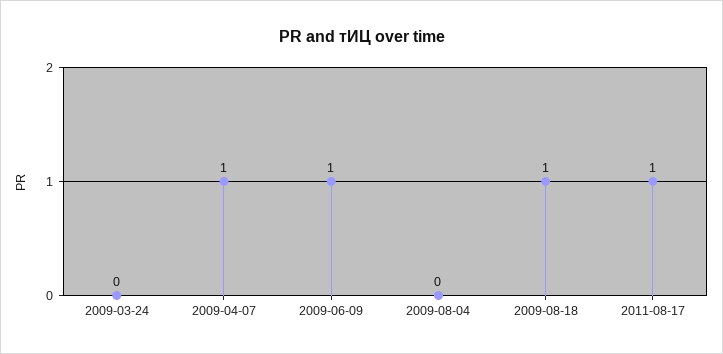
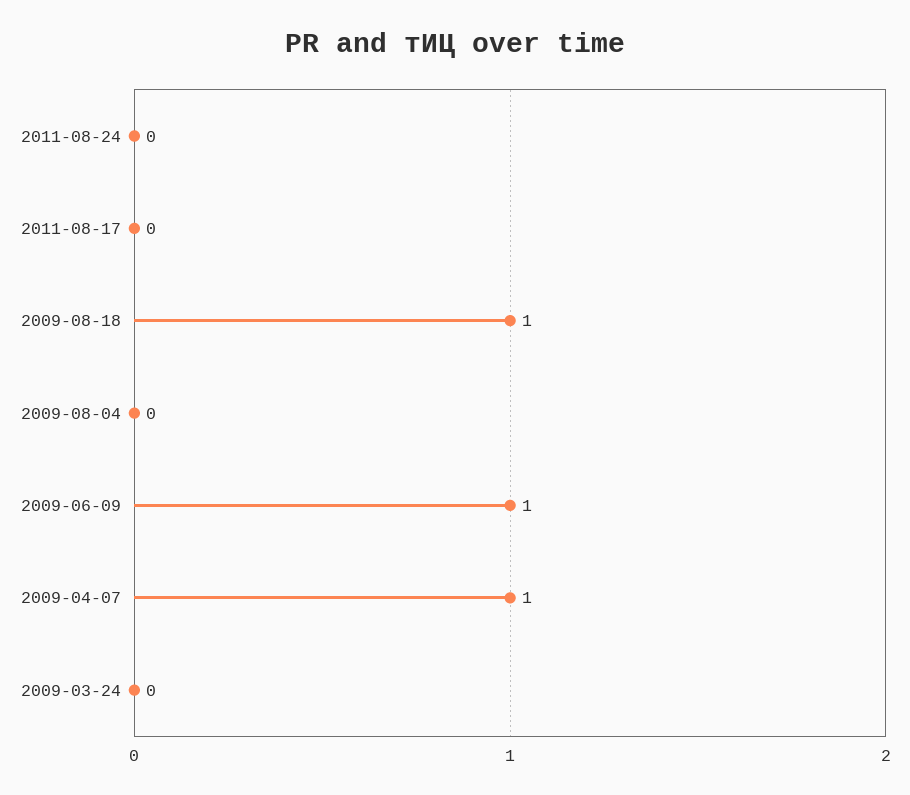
2011-08-17: 1 -> 0
2011-08-24: none -> 0

